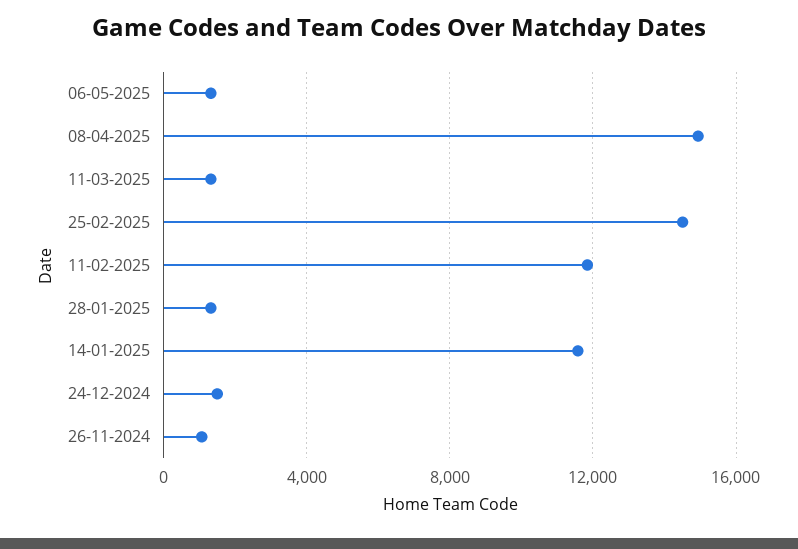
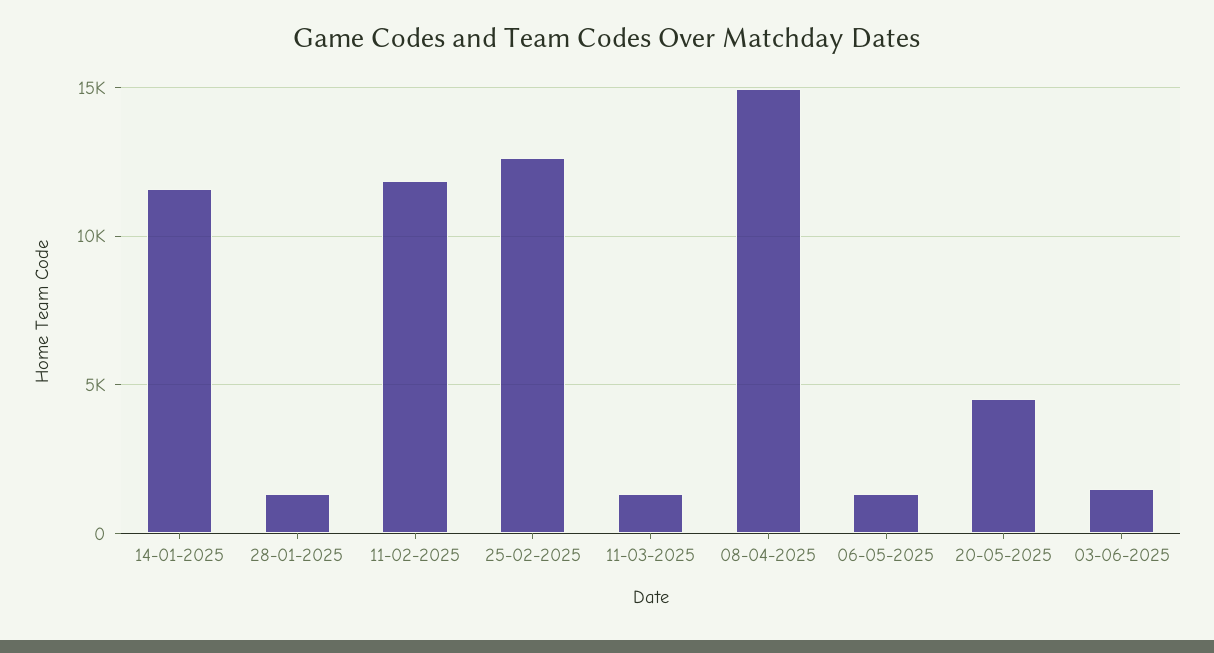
25-02-2025: 14500 -> 12500
24-12-2024: 1500 -> none
26-11-2024: 1000 -> none
20-05-2025: none -> 4500
03-06-2025: none -> 1500

